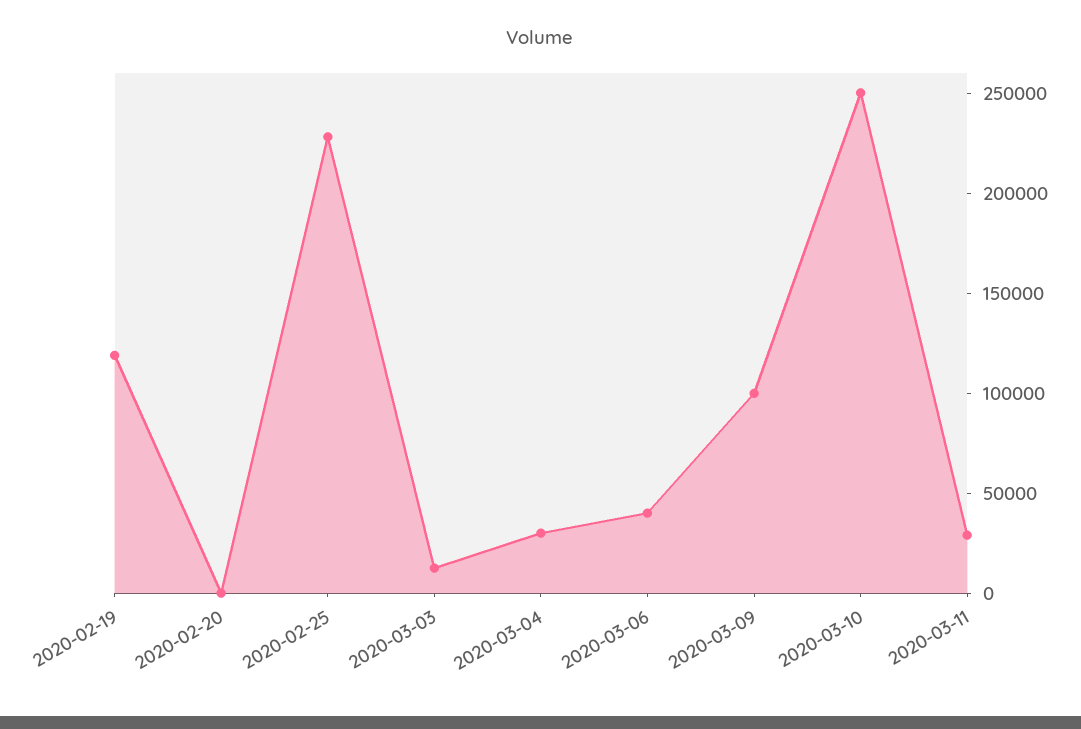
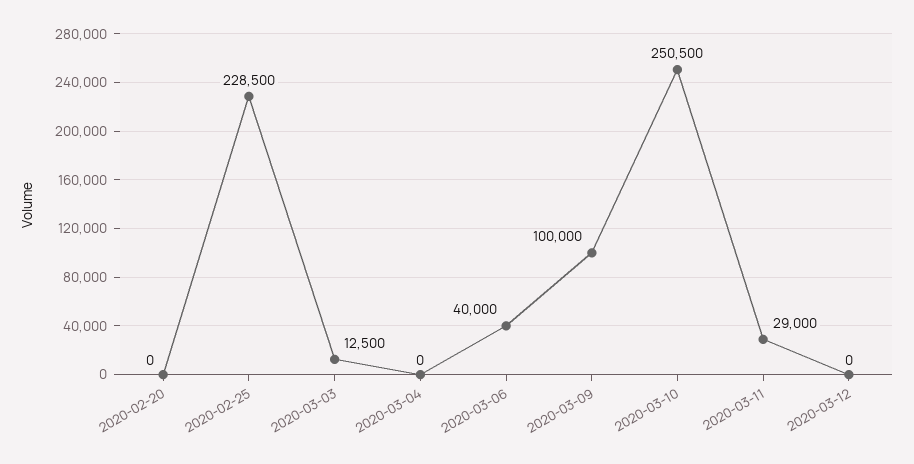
2020-02-19: 120000 -> none
2020-03-04: 30000 -> 0
2020-03-12: none -> 0

